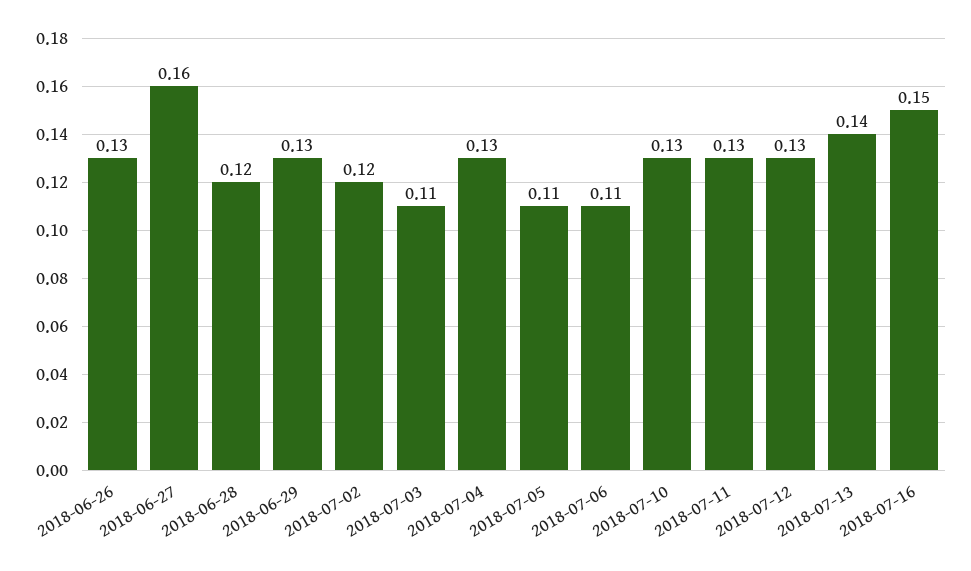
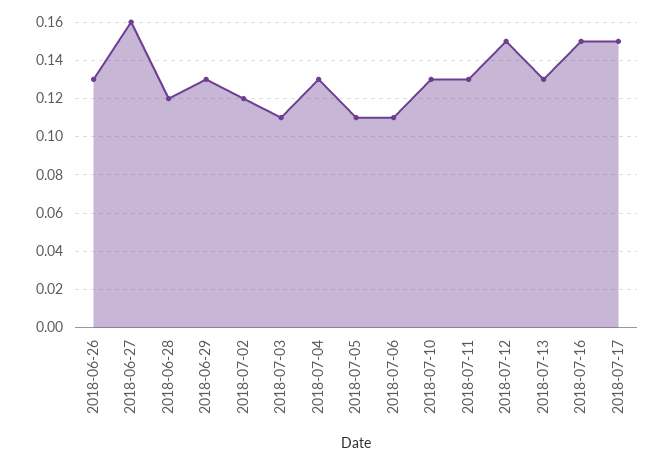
2018-07-12: 0.13 -> 0.15
2018-07-13: 0.14 -> 0.13
2018-07-17: none -> 0.15

